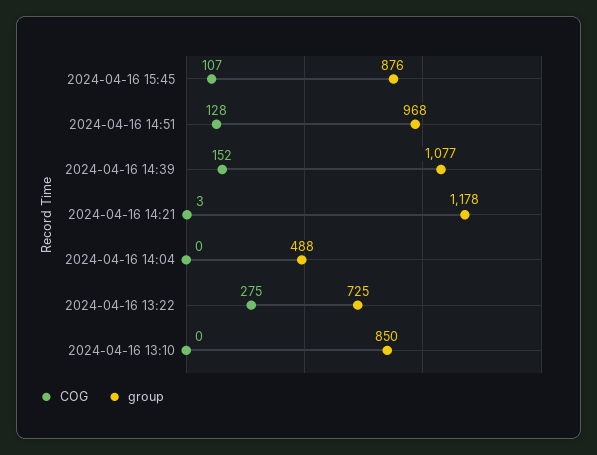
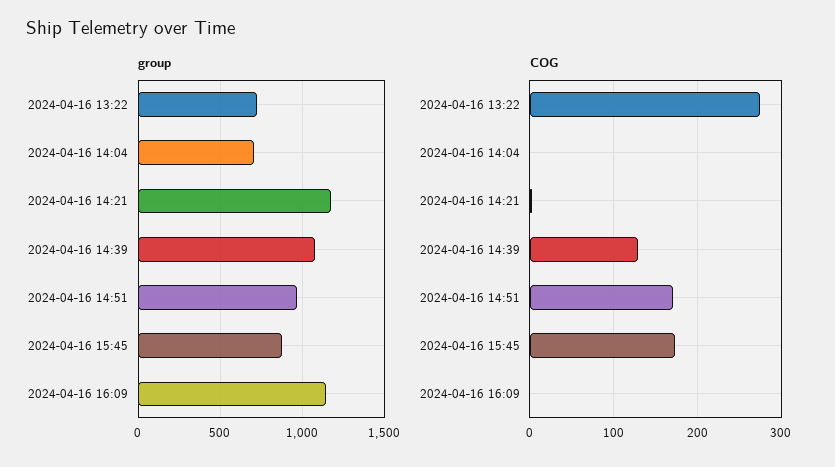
COG, 2024-04-16 15:45: 107 -> 170
COG, 2024-04-16 14:51: 128 -> 170
COG, 2024-04-16 14:39: 152 -> 130
group, 2024-04-16 14:04: 488 -> 700
COG, 2024-04-16 13:10: 0 -> none
group, 2024-04-16 13:10: 850 -> none
group, 2024-04-16 16:09: none -> 1150
COG, 2024-04-16 16:09: none -> 0

